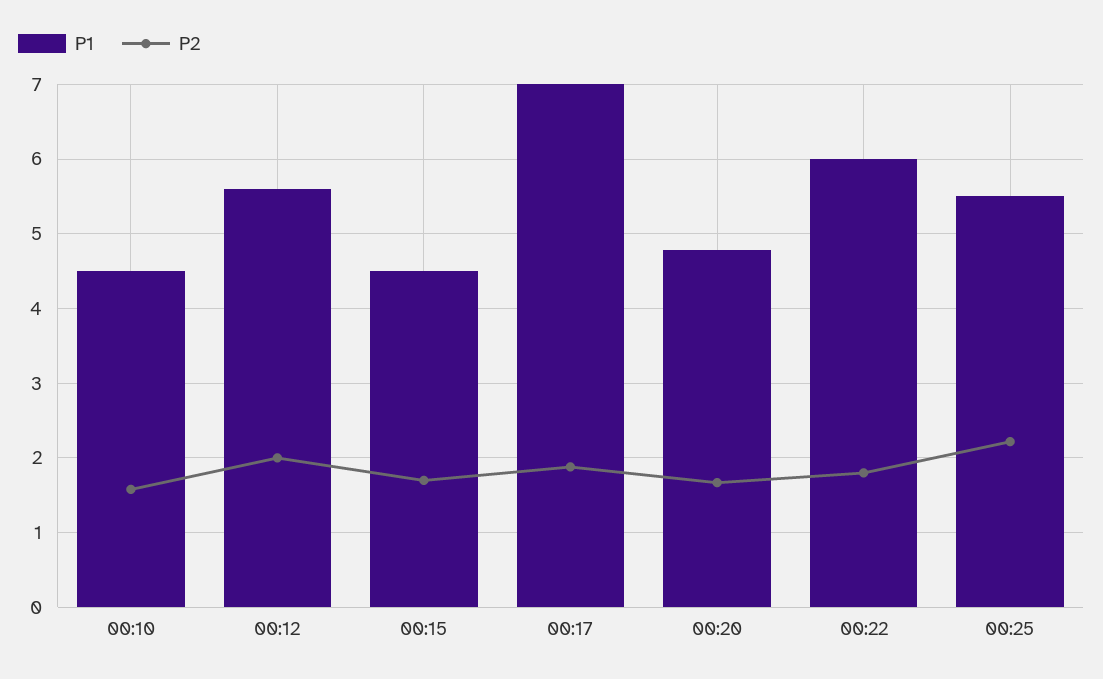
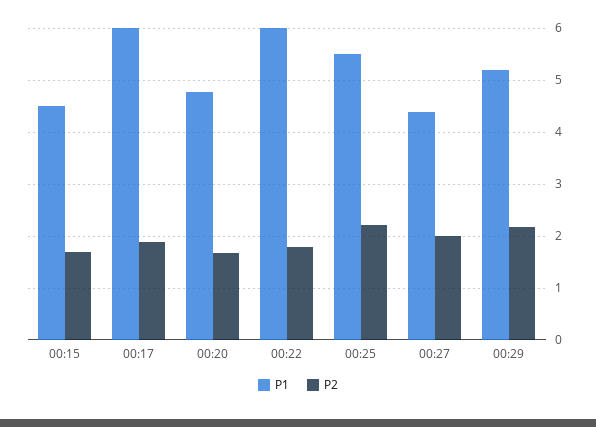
P1, 00:10: 4.5 -> none
P2, 00:10: 1.6 -> none
P1, 00:12: 5.6 -> none
P2, 00:12: 2 -> none
P1, 00:17: 7 -> 6
P1, 00:27: none -> 4.4
P2, 00:27: none -> 2
P1, 00:29: none -> 5.2
P2, 00:29: none -> 2.2

